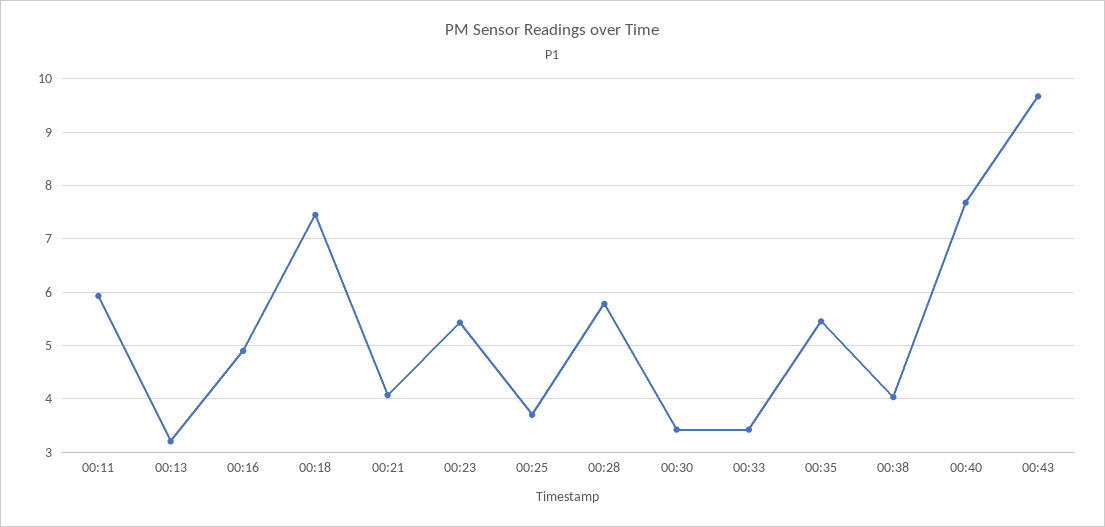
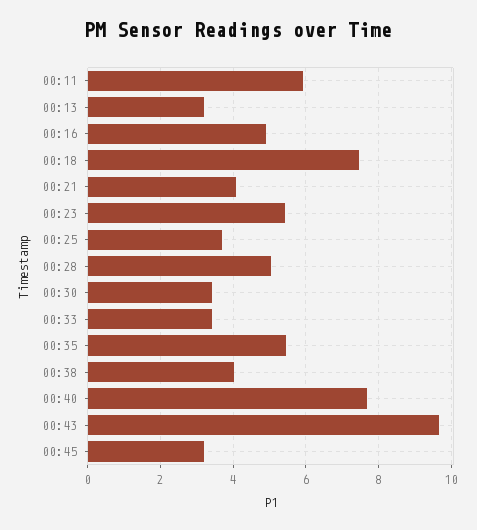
00:28: 5.8 -> 5
00:45: none -> 3.2

